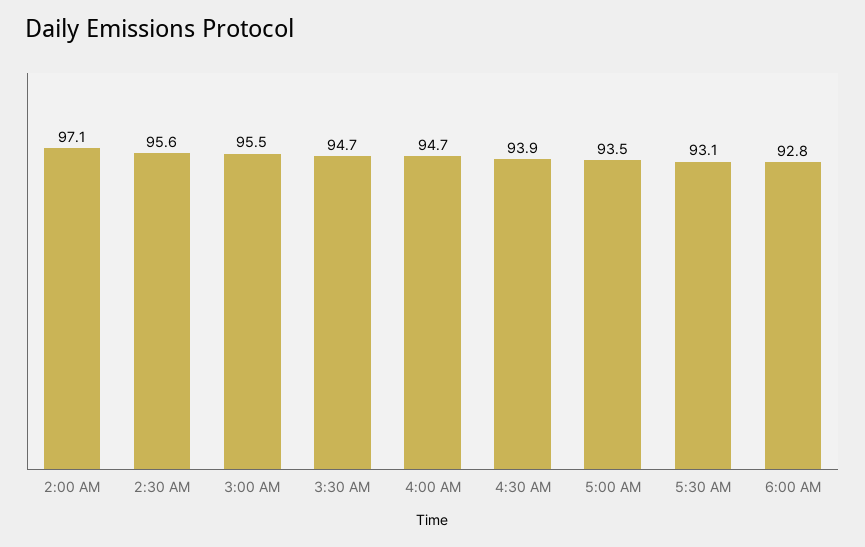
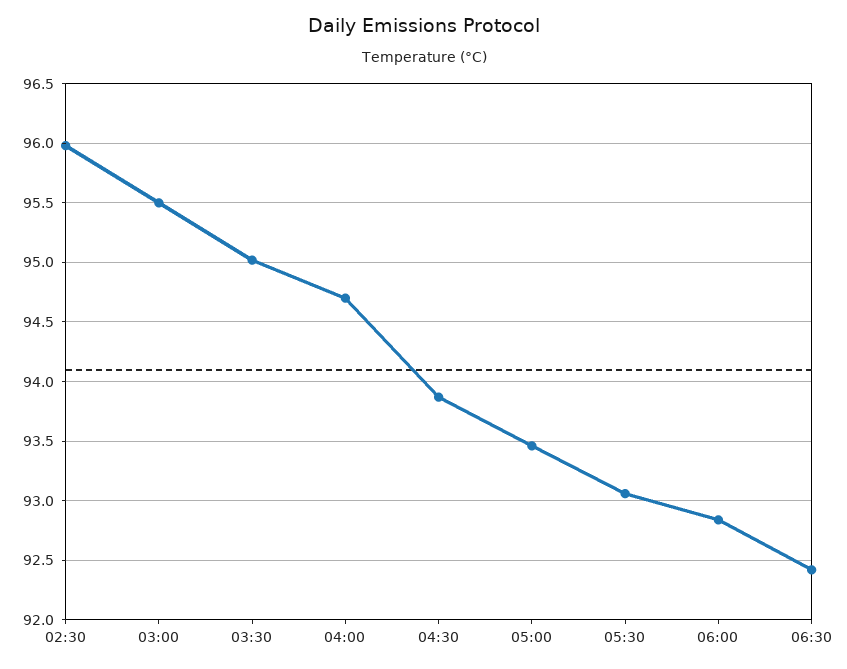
2:00 AM: 97.1 -> none
2:30 AM: 95.6 -> 96
3:30 AM: 94.7 -> 95
06:30: none -> 92.4

